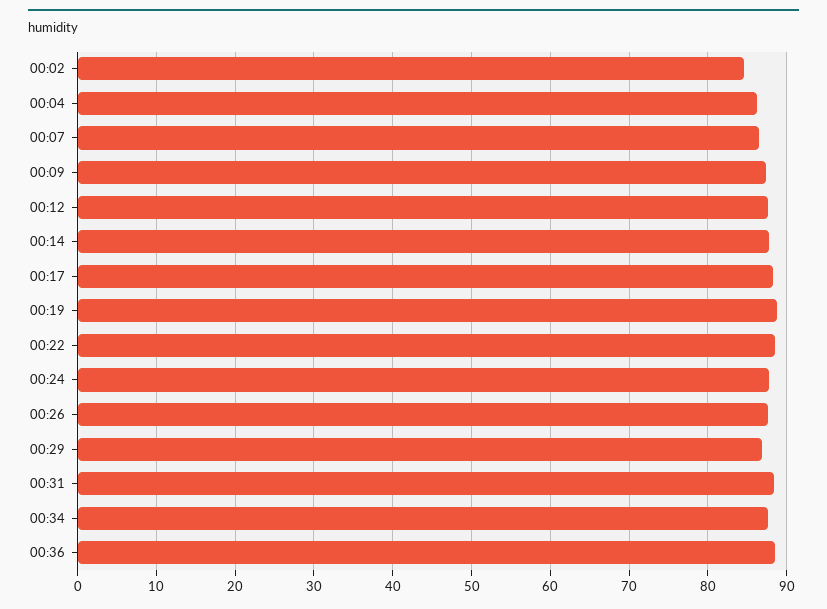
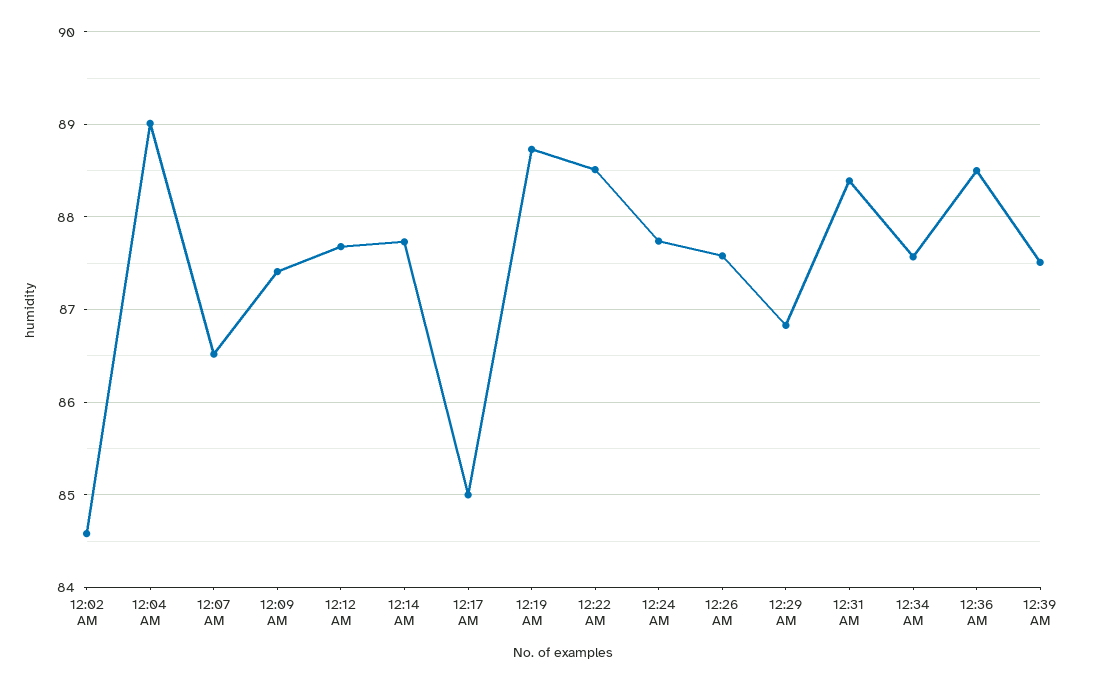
00:04: 86 -> 89
00:17: 88 -> 85
12:39 AM: none -> 87.5

